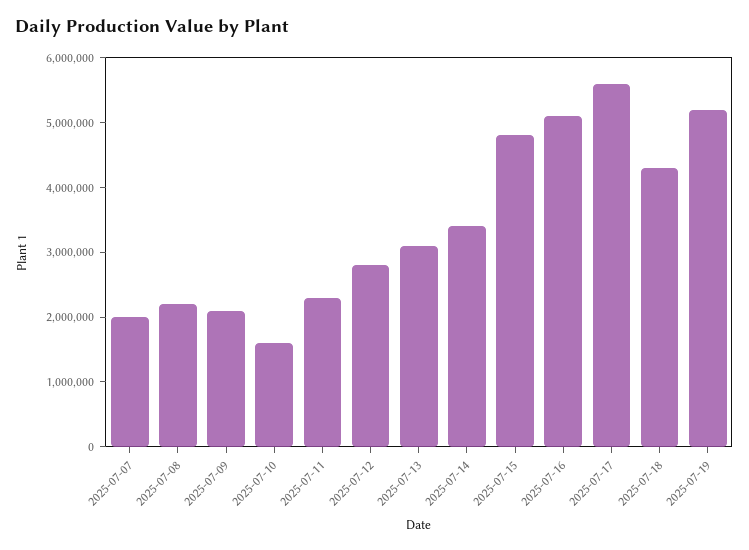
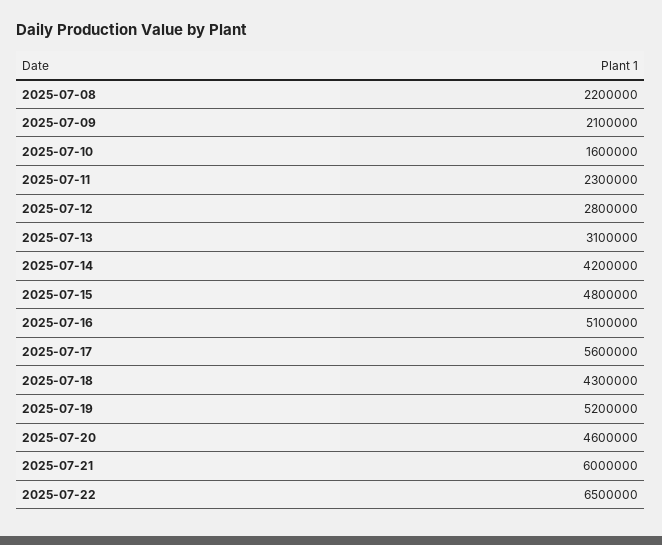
2025-07-07: 2000000 -> none
2025-07-14: 3400000 -> 4200000
2025-07-20: none -> 4600000
2025-07-21: none -> 6000000
2025-07-22: none -> 6500000

